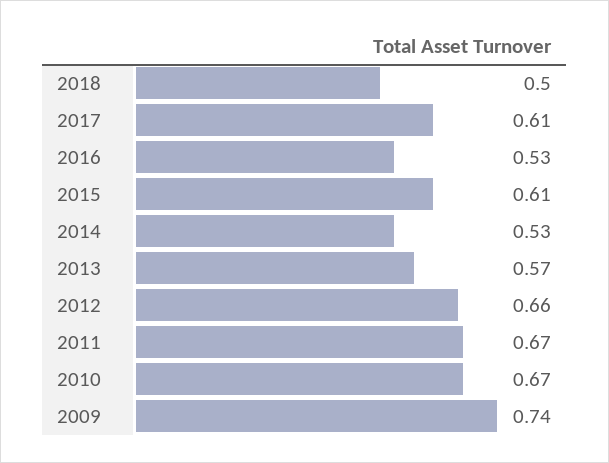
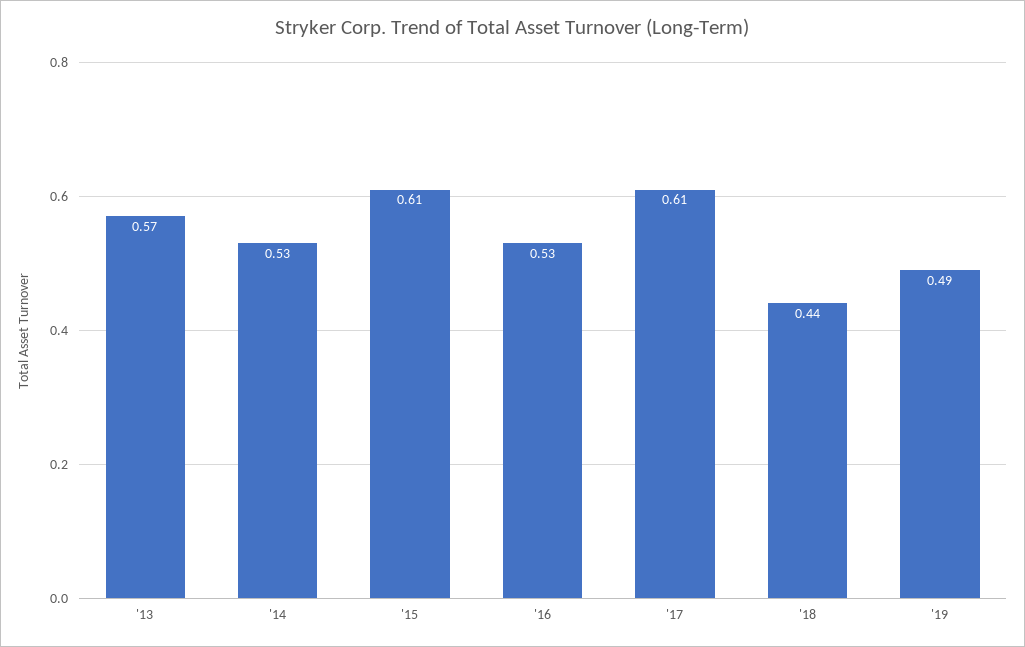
2018: 0.5 -> 0.44
2012: 0.66 -> none
2011: 0.67 -> none
2010: 0.67 -> none
2009: 0.74 -> none
'19: none -> 0.49

